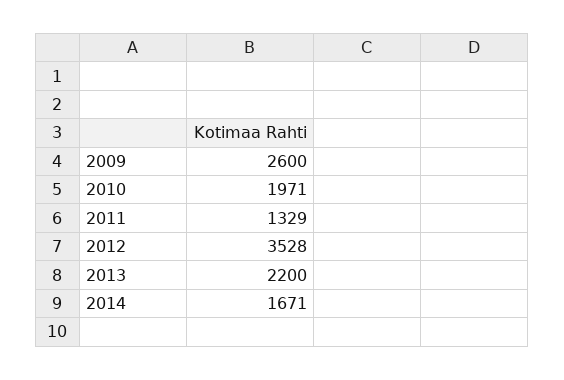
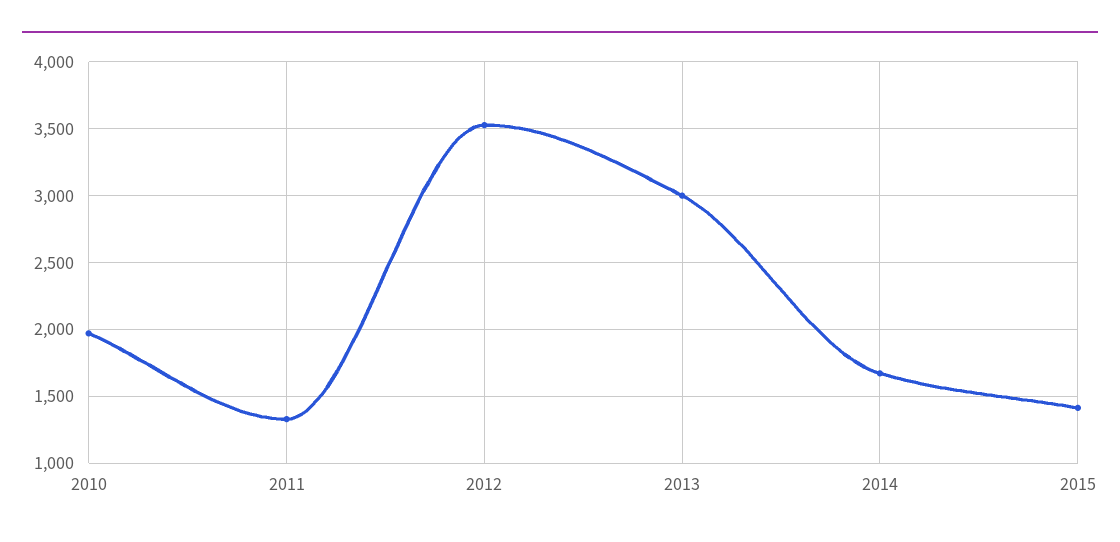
2009: 2600 -> none
2013: 2200 -> 3000
2015: none -> 1400

